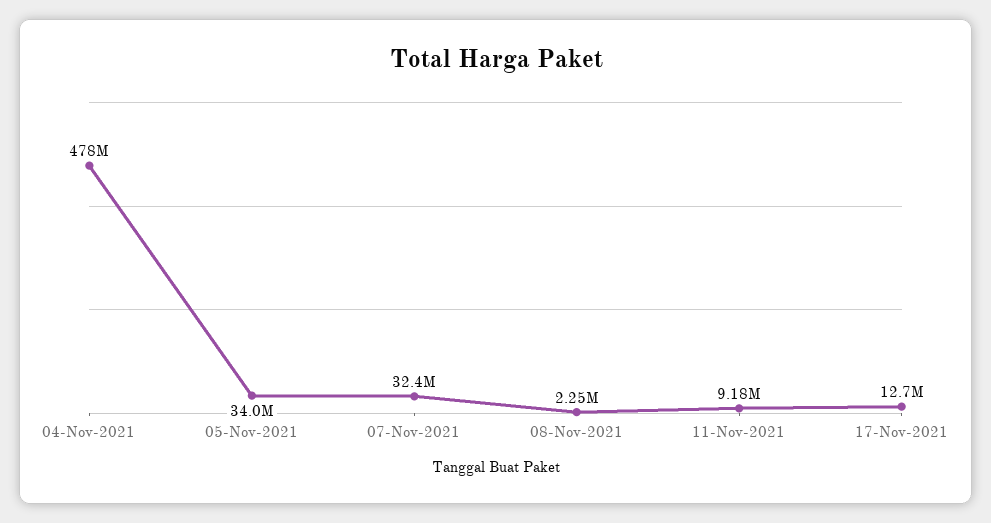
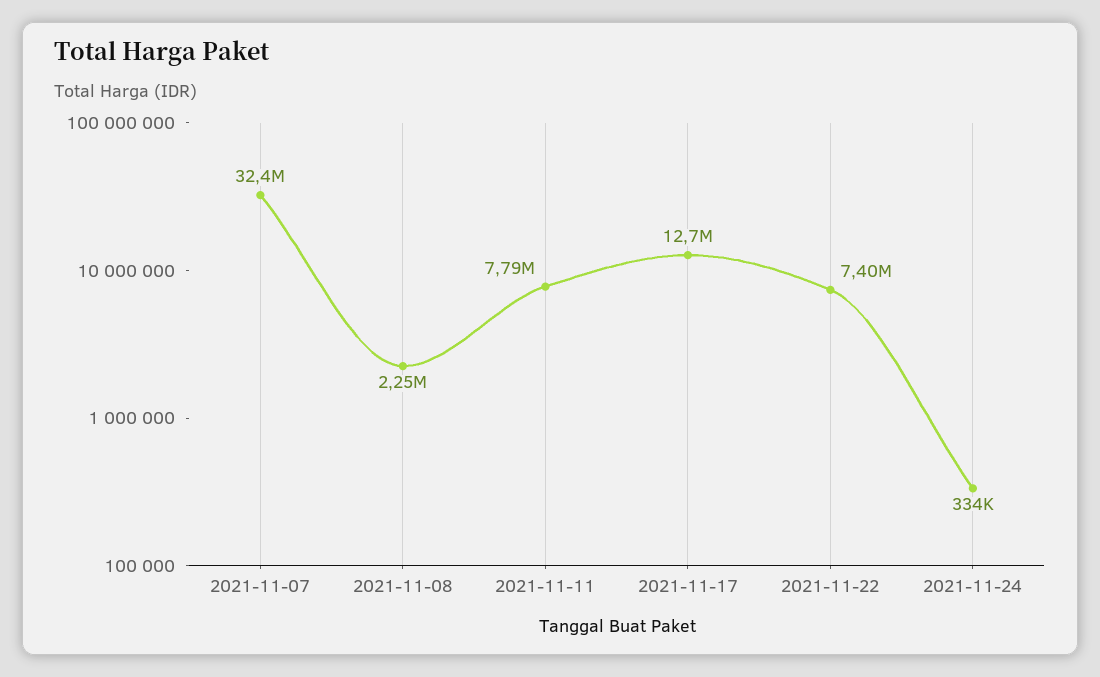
04-Nov-2021: 478000000 -> none
05-Nov-2021: 34000000 -> none
11-Nov-2021: 9180000 -> 7790000
2021-11-22: none -> 7400000
2021-11-24: none -> 334000

